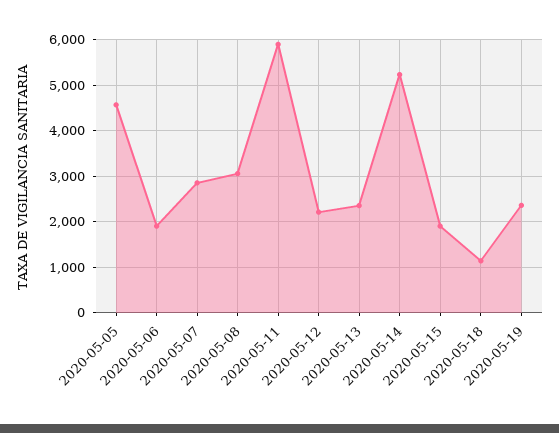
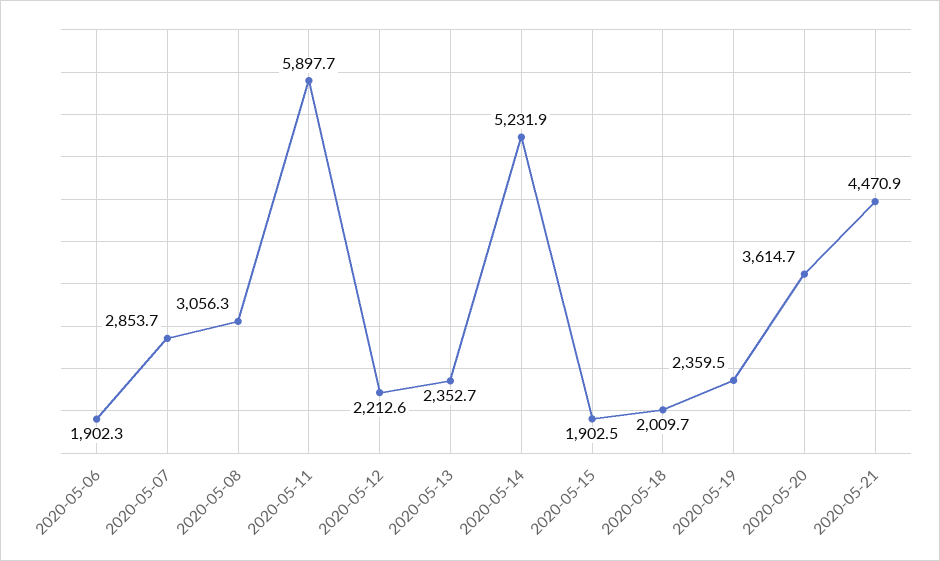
2020-05-05: 4600 -> none
2020-05-18: 1200 -> 2009.7
2020-05-20: none -> 3614.7
2020-05-21: none -> 4470.9

